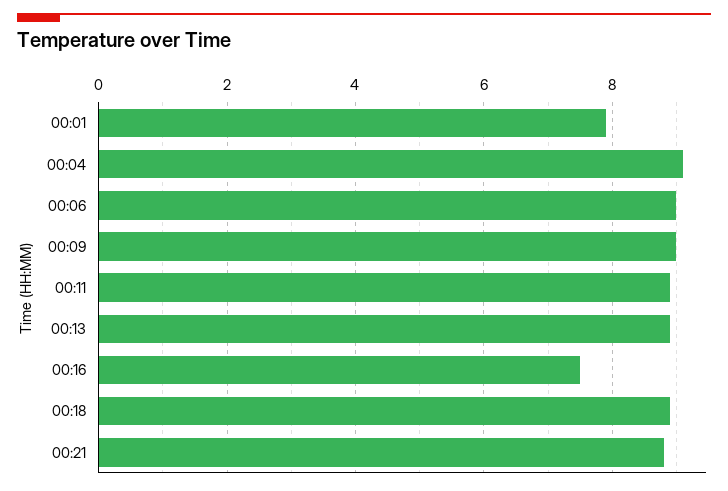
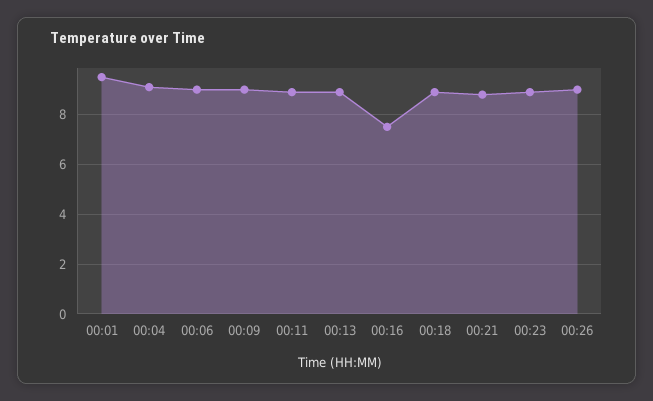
00:01: 8 -> 9.5
00:23: none -> 9
00:26: none -> 9

